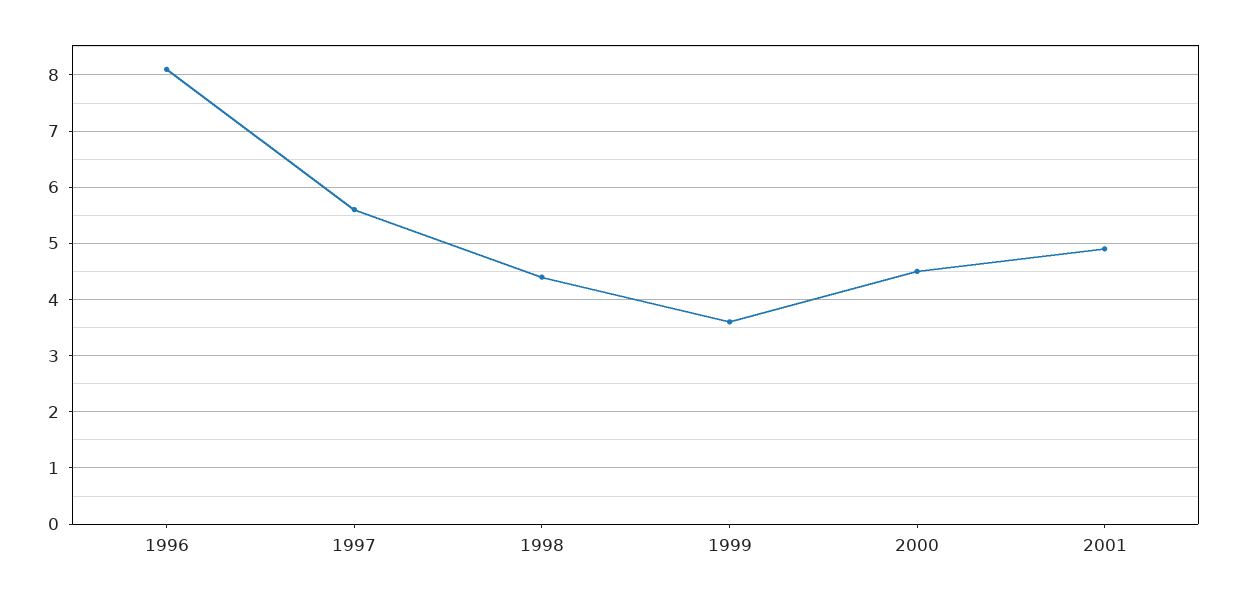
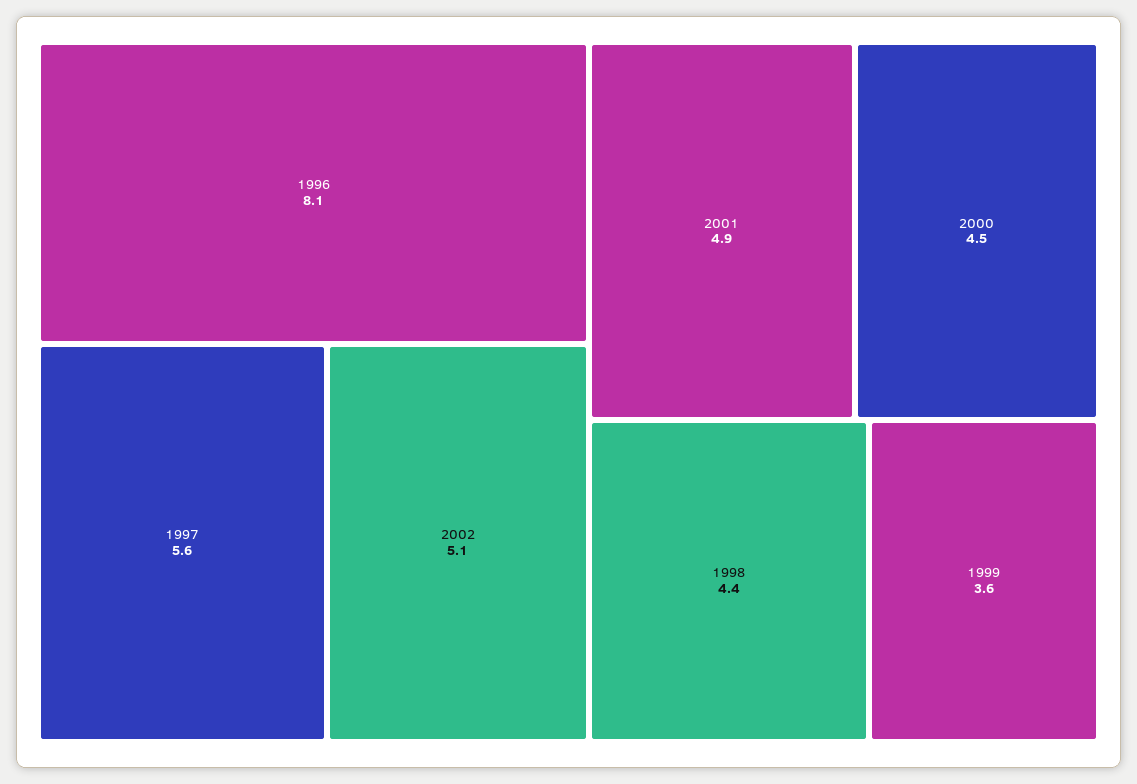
2002: none -> 5.1

